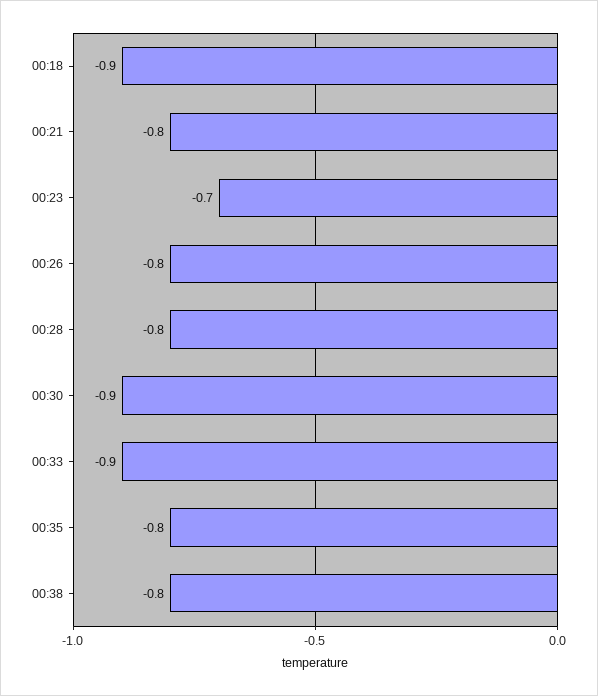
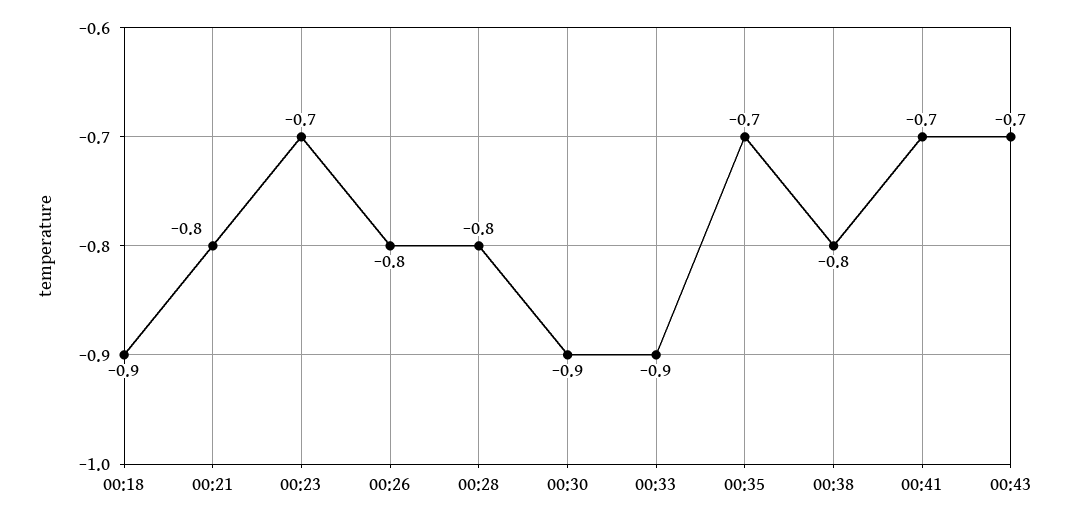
00:35: -0.8 -> -0.7
00:41: none -> -0.7
00:43: none -> -0.7

